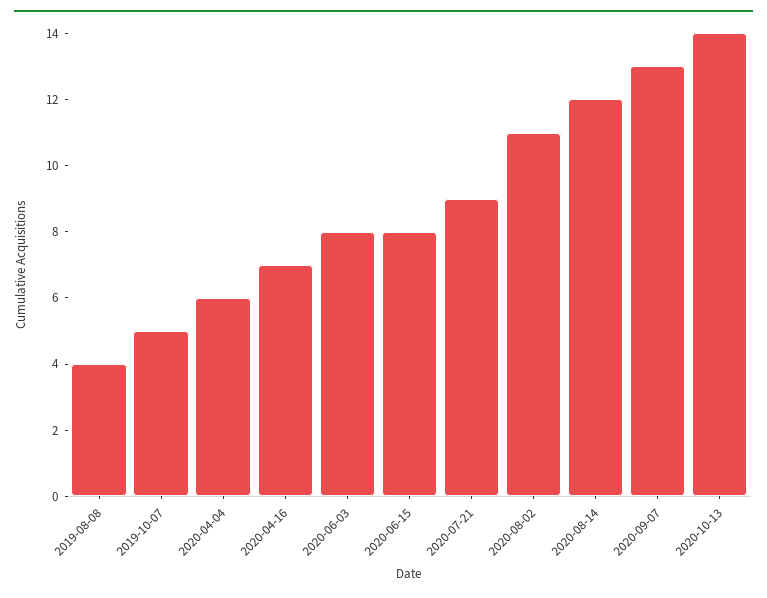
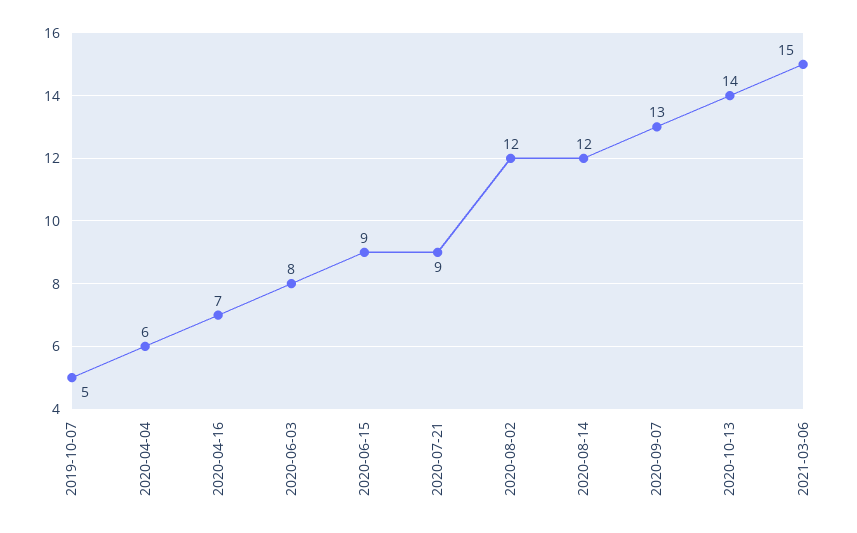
2019-08-08: 4 -> none
2020-06-15: 8 -> 9
2020-08-02: 11 -> 12
2021-03-06: none -> 15

